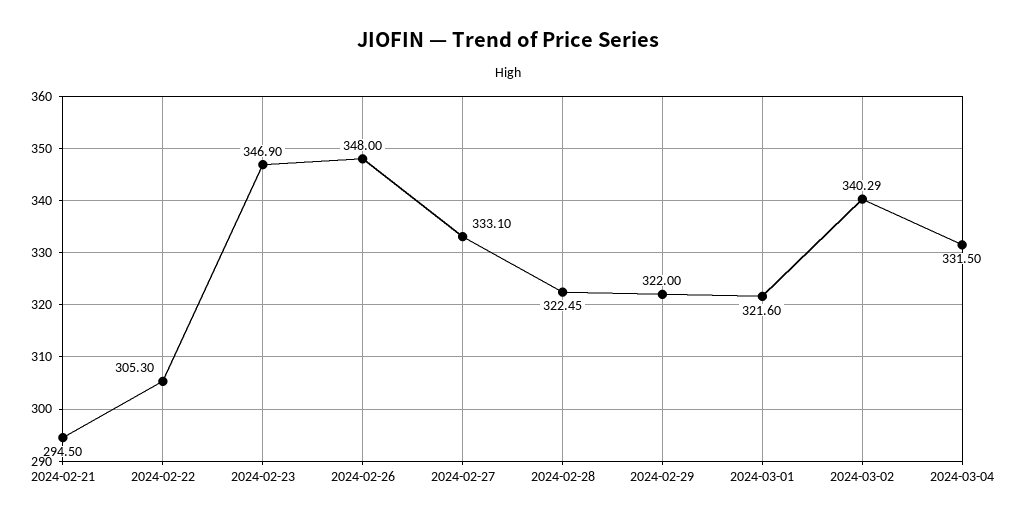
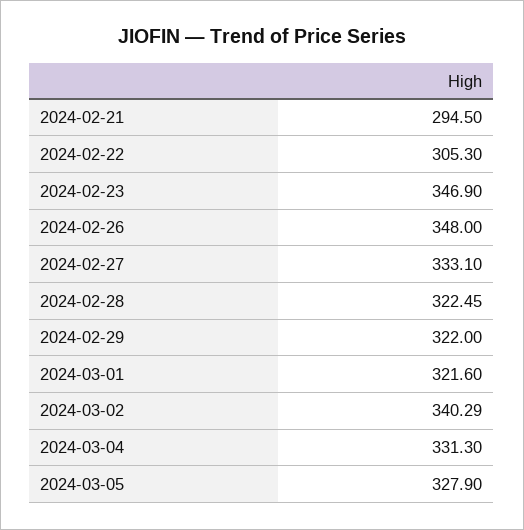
2024-03-04: 331.5 -> 331.3
2024-03-05: none -> 327.9

